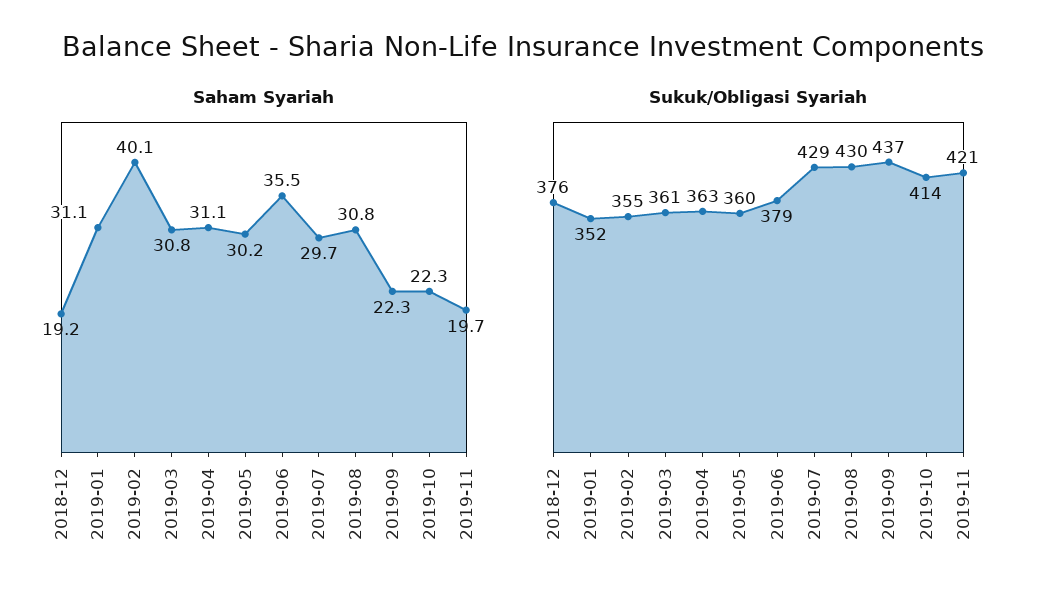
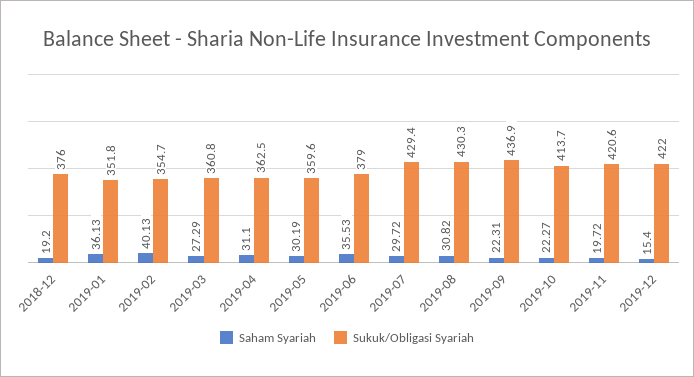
Saham Syariah, 2019-01: 31.1 -> 36.13
Saham Syariah, 2019-03: 30.8 -> 27.29
Saham Syariah, 2019-12: none -> 15.4
Sukuk/Obligasi Syariah, 2019-12: none -> 422

